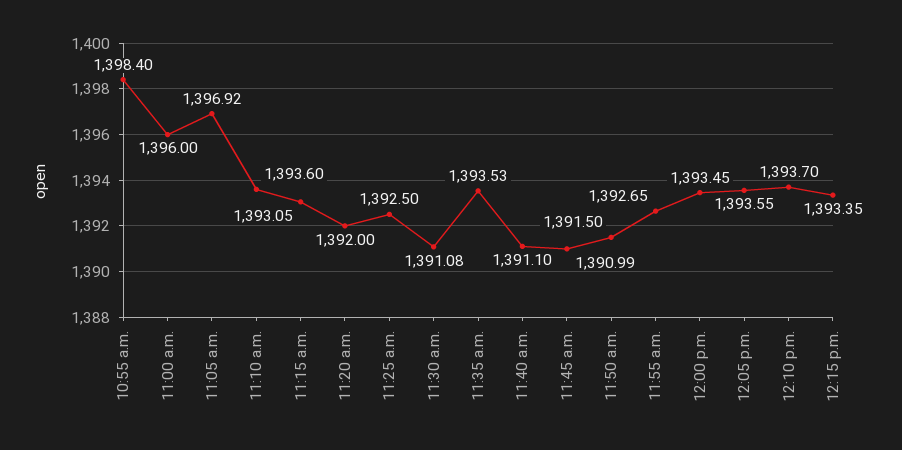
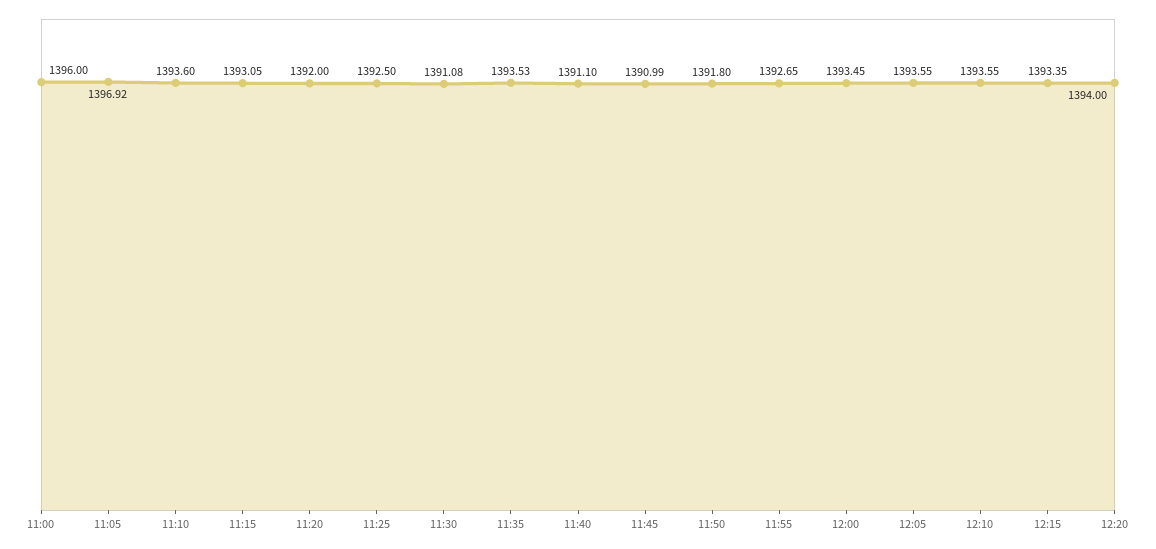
10:55 a.m.: 1398.4 -> none
11:50 a.m.: 1391.5 -> 1391.8
12:10 p.m.: 1393.7 -> 1393.55
12:20: none -> 1394

